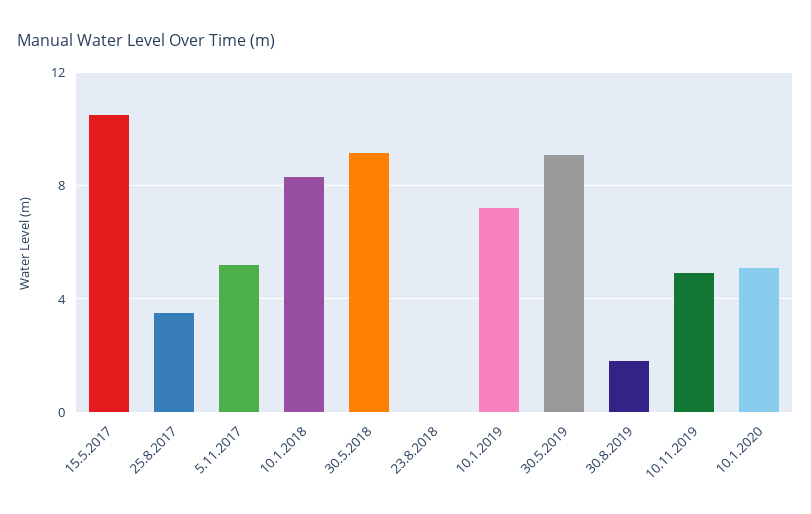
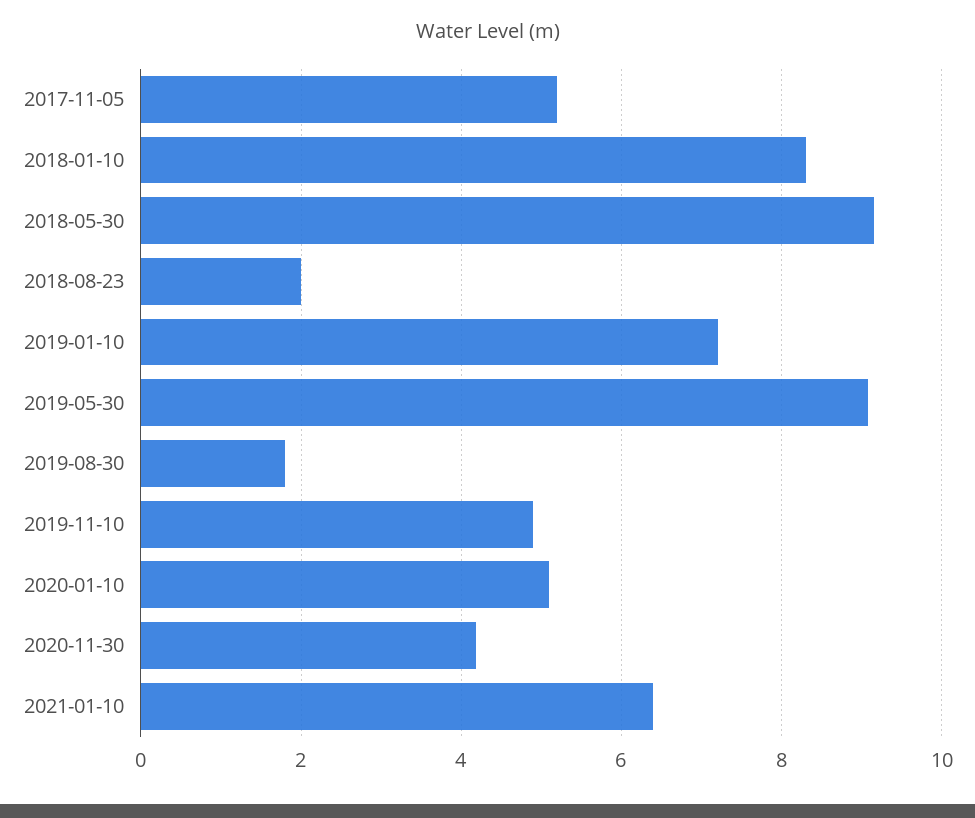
15.5.2017: 10.5 -> none
25.8.2017: 3.5 -> none
23.8.2018: 0 -> 2
2020-11-30: none -> 4.2
2021-01-10: none -> 6.4

